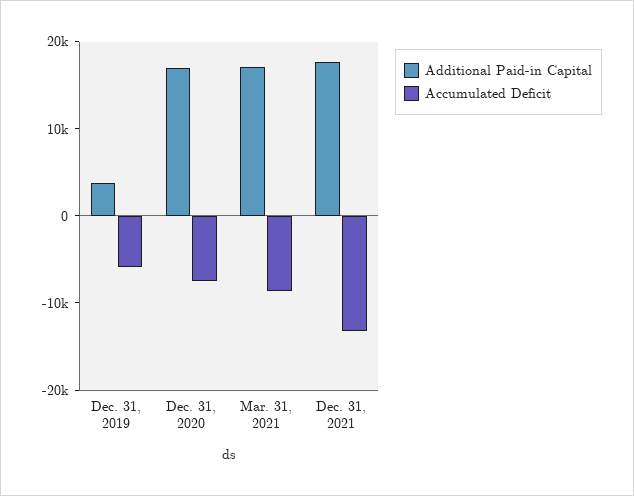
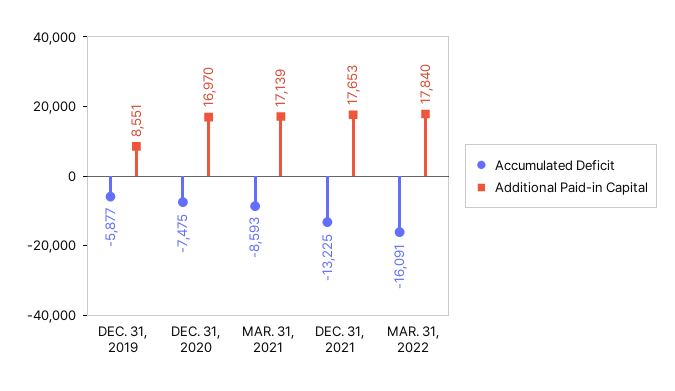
Additional Paid-in Capital, Dec. 31, 2019: 4000 -> 8551
Accumulated Deficit, MAR. 31, 2022: none -> -16091
Additional Paid-in Capital, MAR. 31, 2022: none -> 17840

